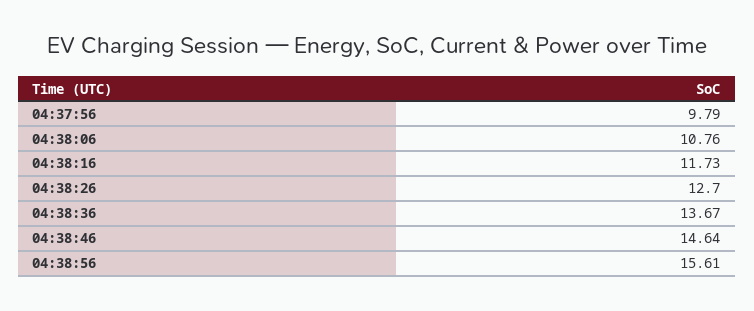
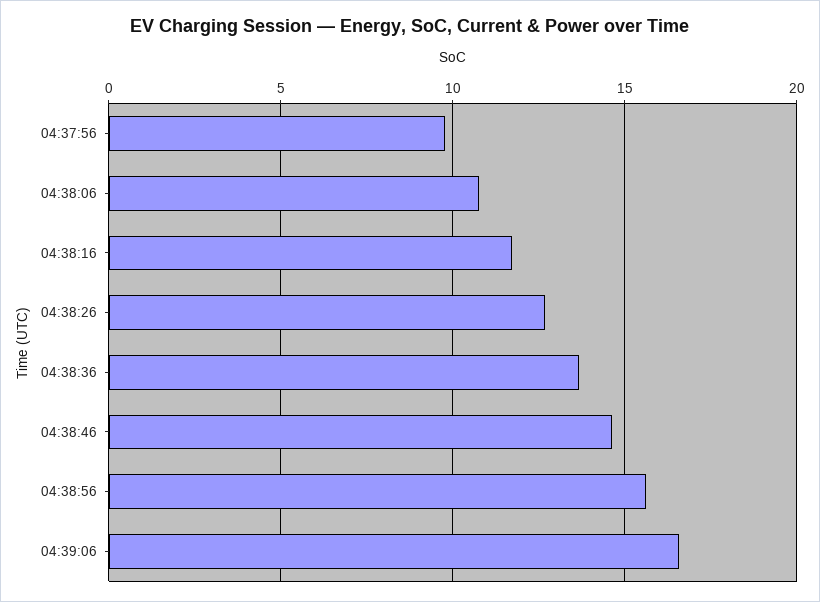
04:39:06: none -> 16.5

